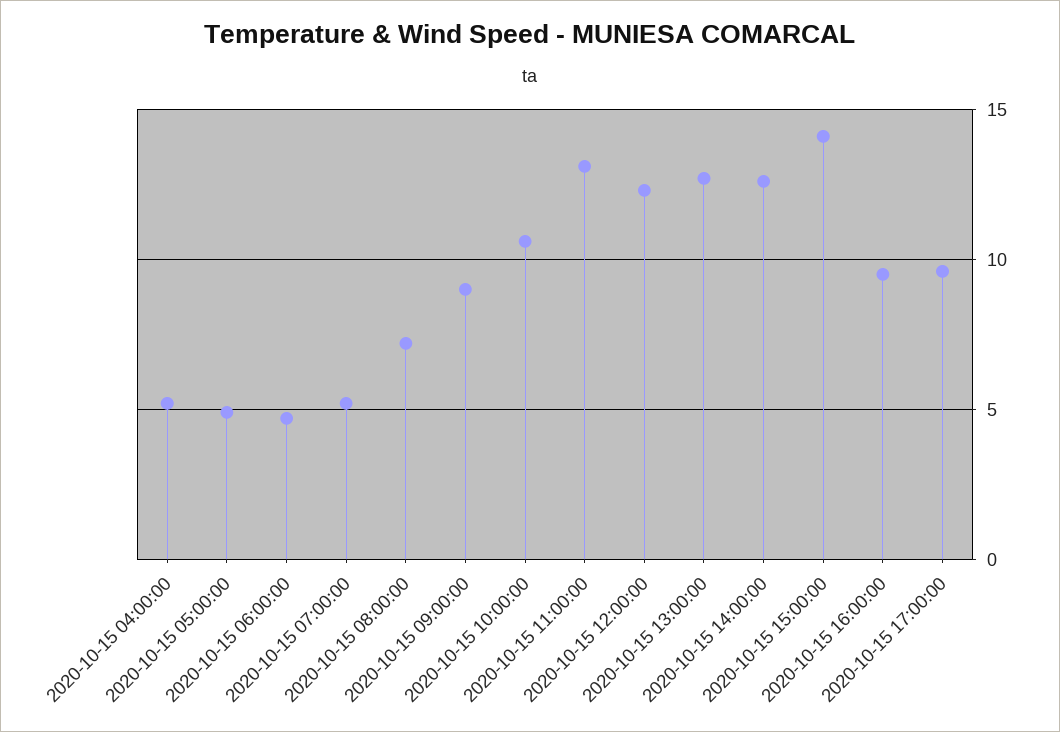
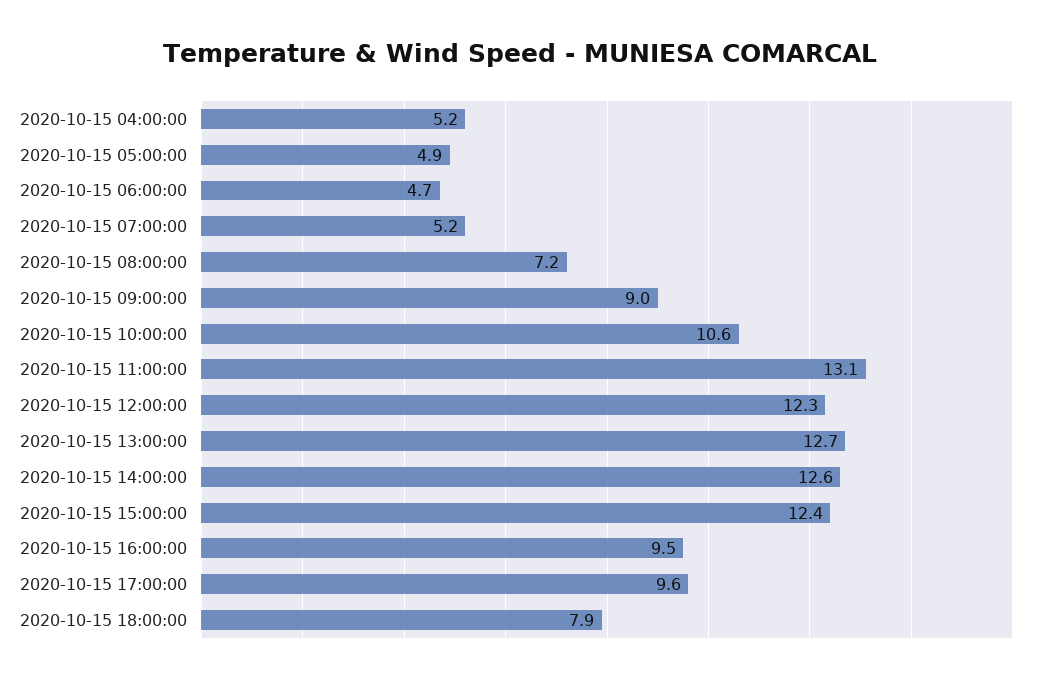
2020-10-15 15:00:00: 14 -> 12.4
2020-10-15 18:00:00: none -> 7.9

